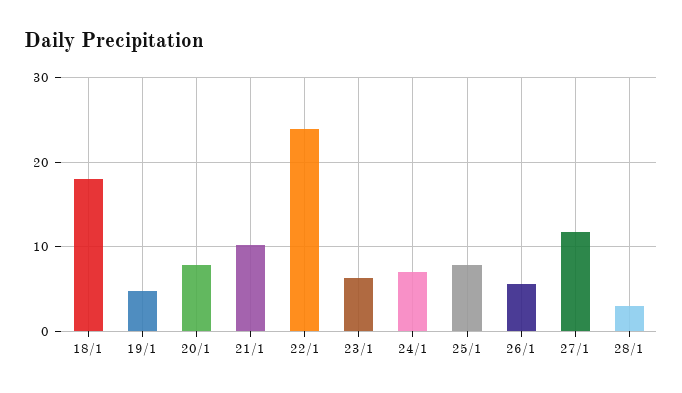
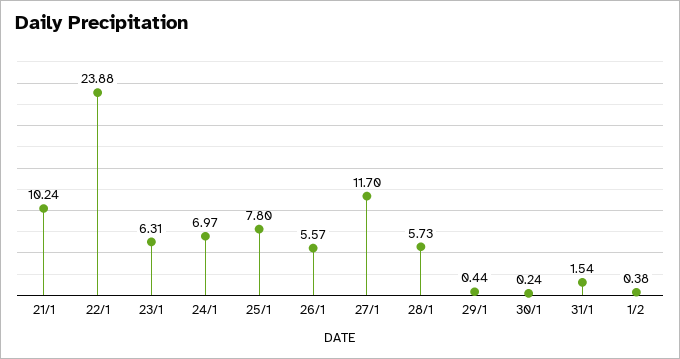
18/1: 18 -> none
19/1: 5 -> none
20/1: 8 -> none
28/1: 3 -> 5.73
29/1: none -> 0.44
30/1: none -> 0.24
31/1: none -> 1.54
1/2: none -> 0.38

